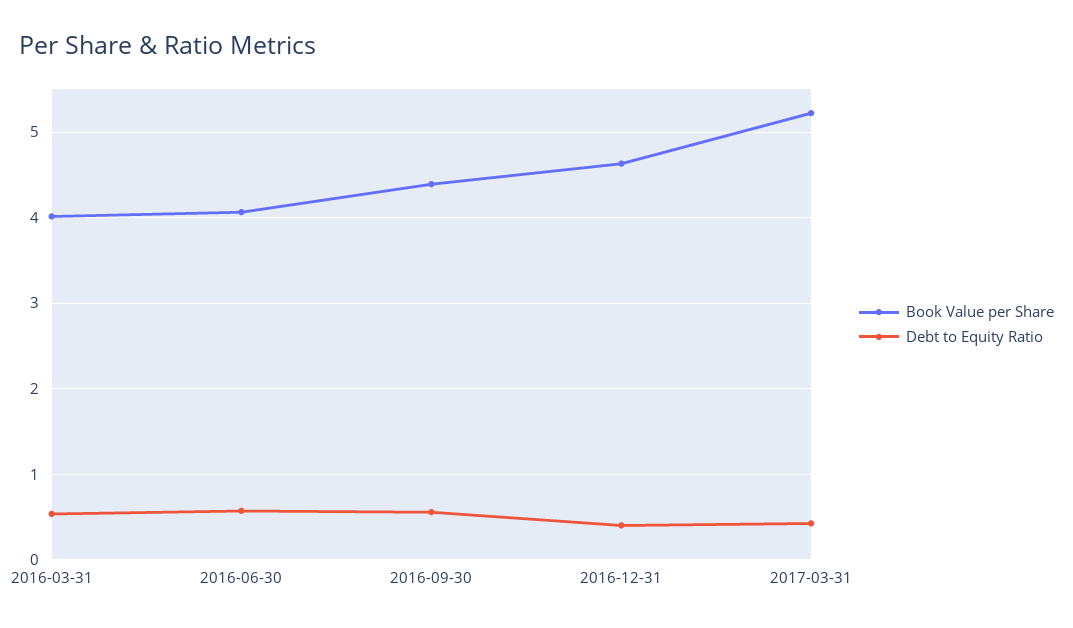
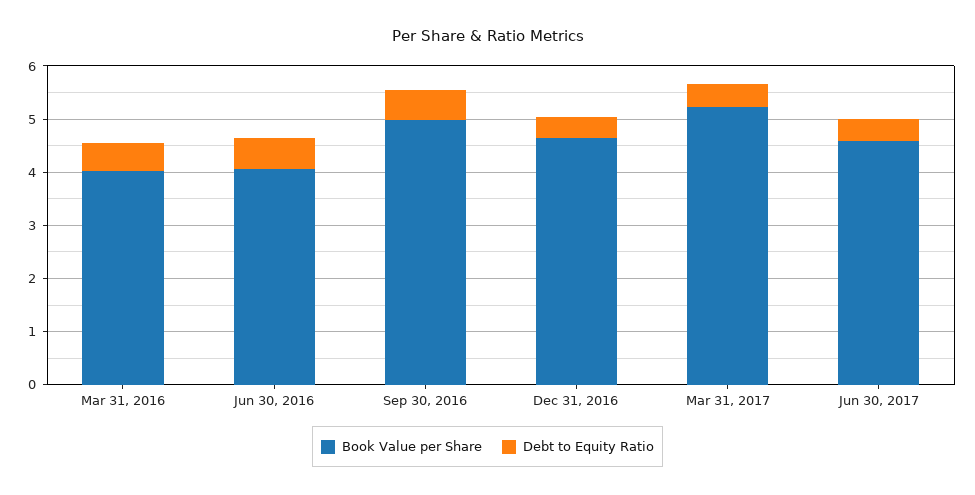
Book Value per Share, 2016-09-30: 4.4 -> 5
Book Value per Share, Jun 30, 2017: none -> 4.6
Debt to Equity Ratio, Jun 30, 2017: none -> 0.4

